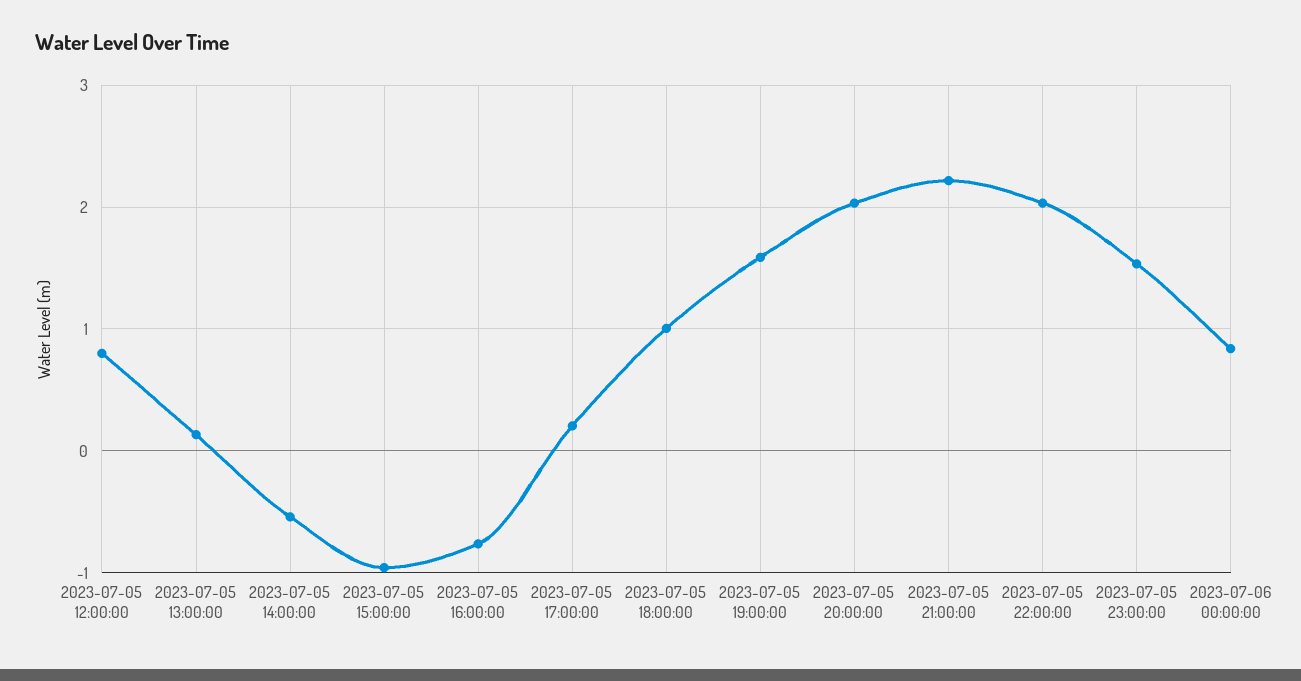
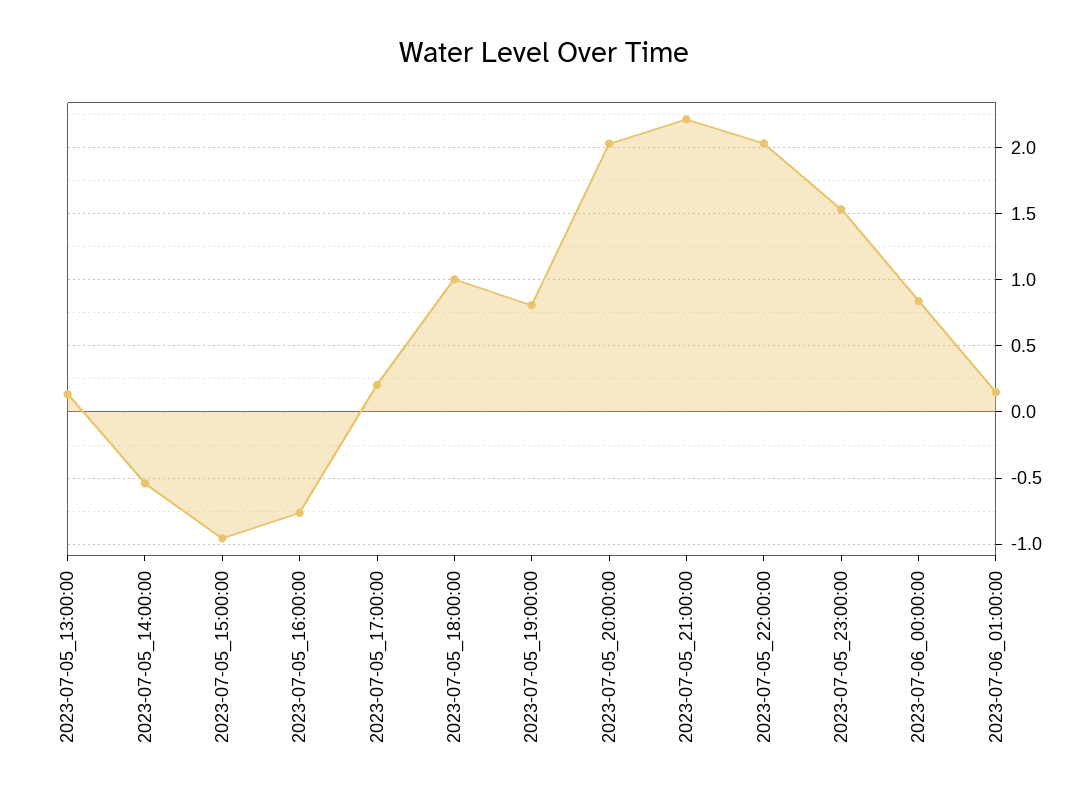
2023-07-05 12:00:00: 0.8 -> none
2023-07-05 19:00:00: 1.6 -> 0.8
2023-07-06_01:00:00: none -> 0.15

